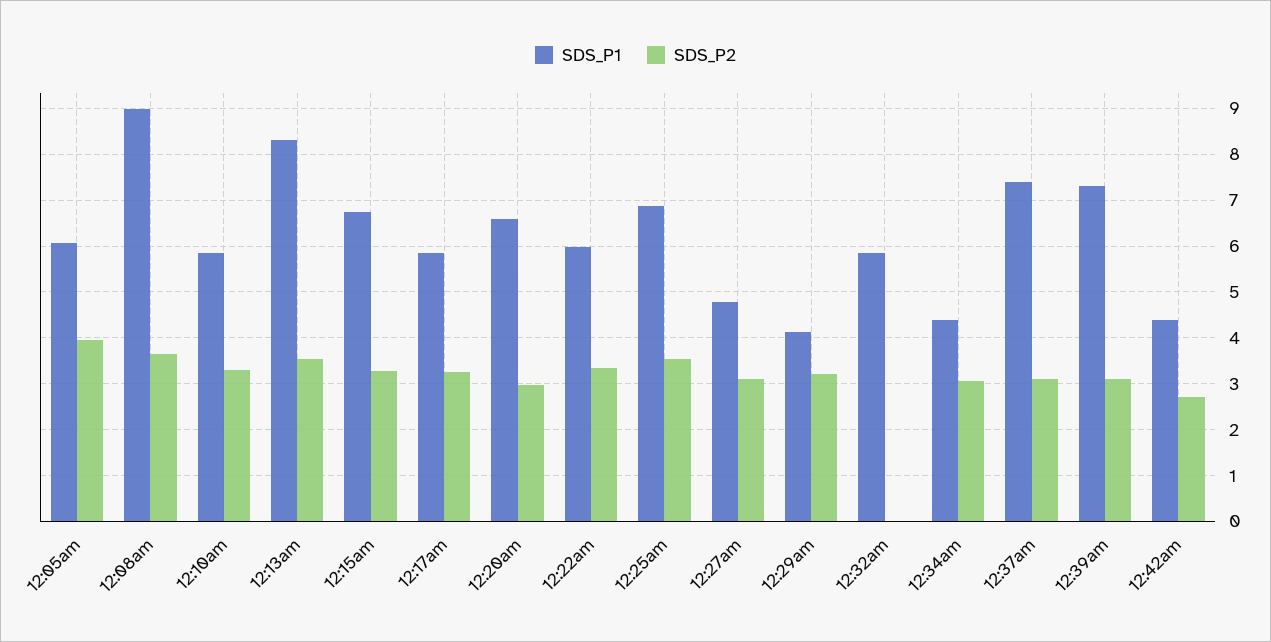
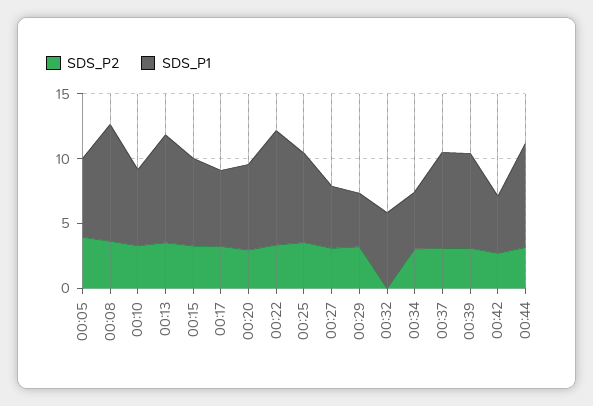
SDS_P1, 12:22am: 6 -> 9
SDS_P2, 00:44: none -> 3
SDS_P1, 00:44: none -> 8

